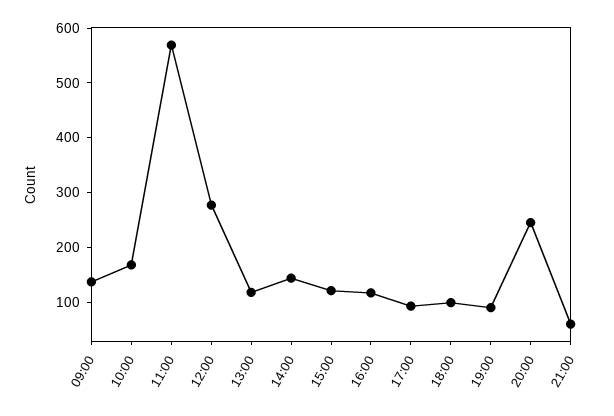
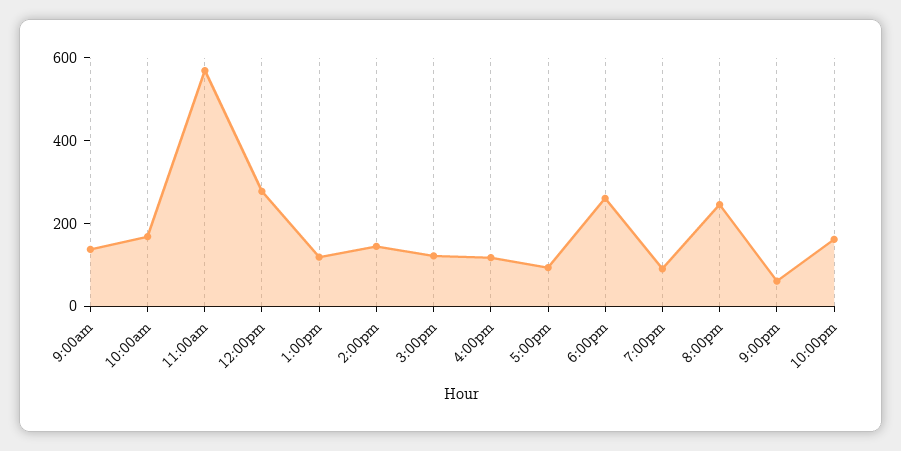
18:00: 100 -> 250
10:00pm: none -> 150

